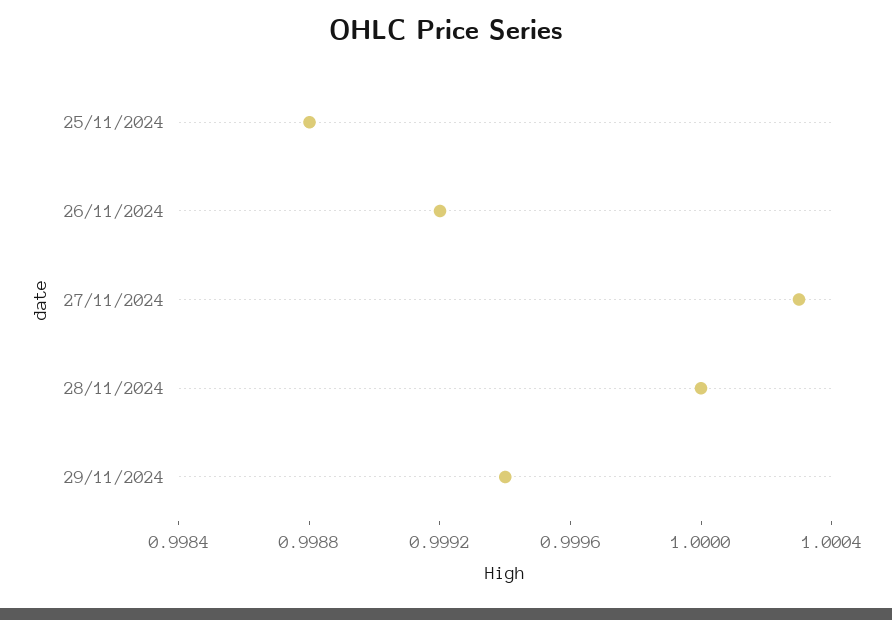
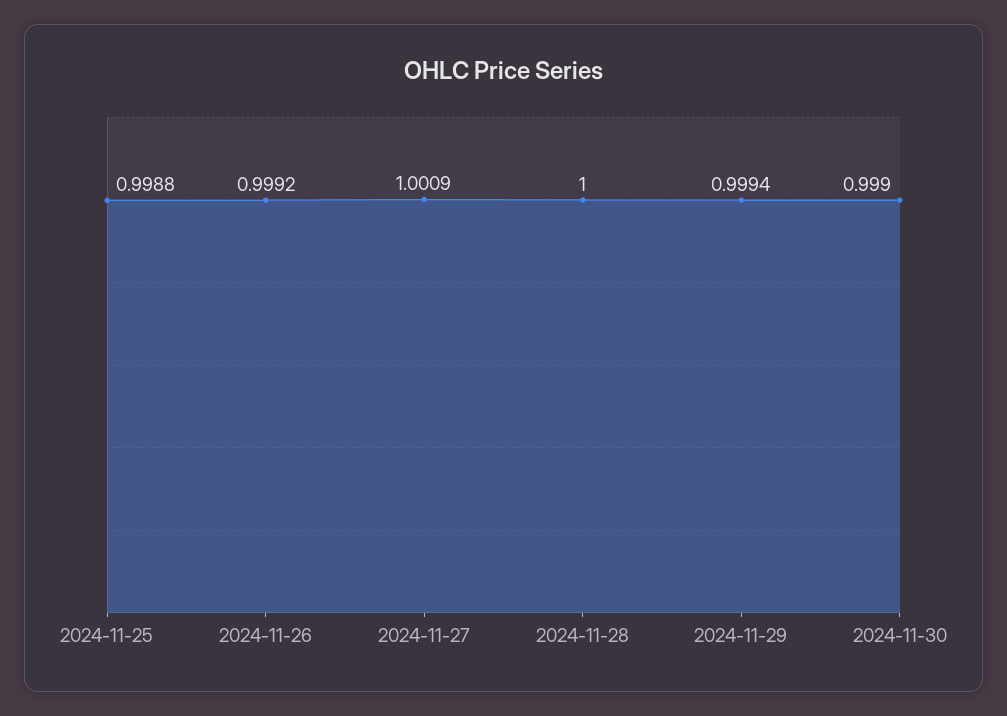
27/11/2024: 1.0003 -> 1.0009
2024-11-30: none -> 0.999

